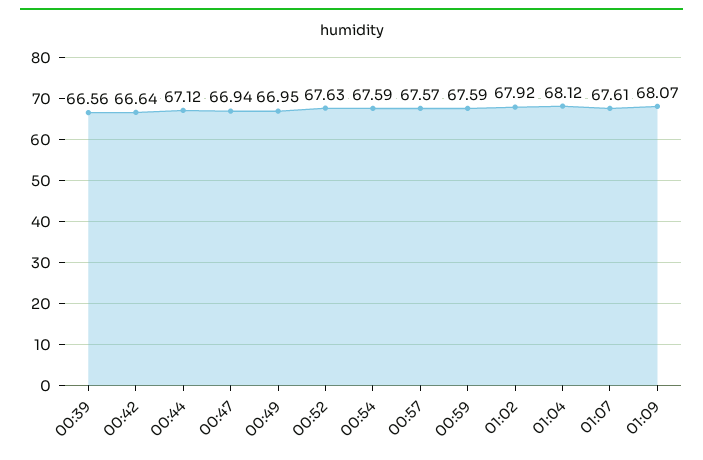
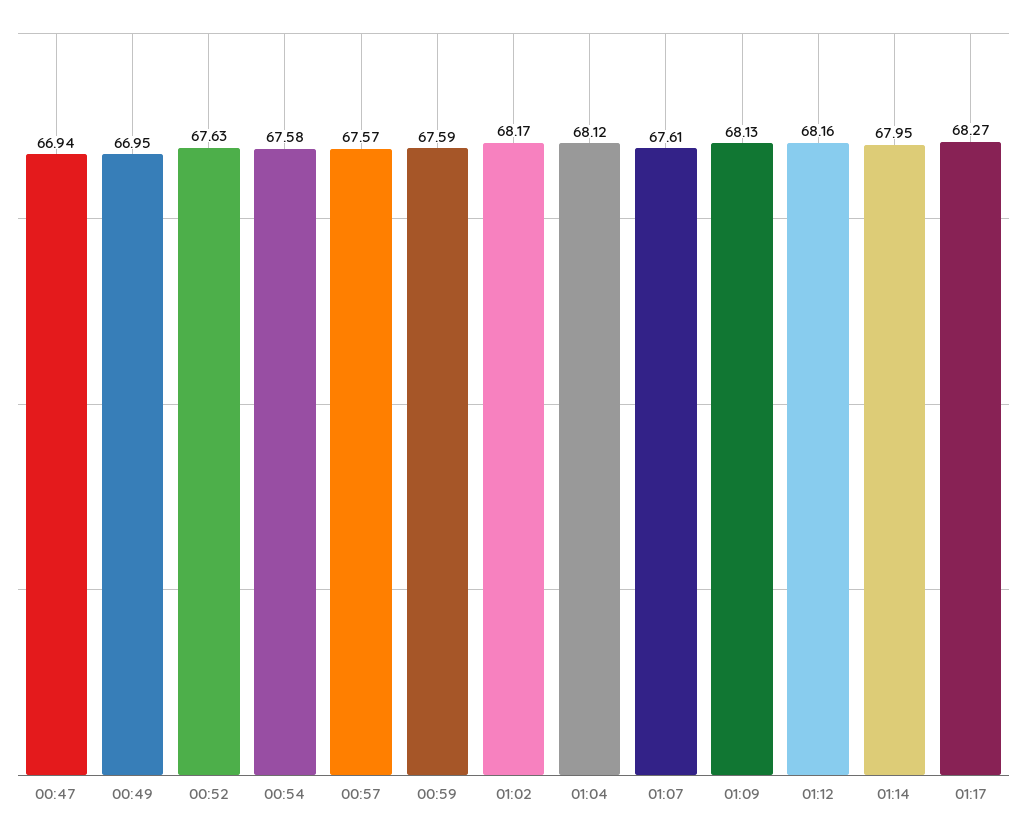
00:39: 66.56 -> none
00:42: 66.64 -> none
00:44: 67.12 -> none
00:54: 67.59 -> 67.58
01:02: 67.92 -> 68.17
01:09: 68.07 -> 68.13
01:12: none -> 68.16
01:14: none -> 67.95
01:17: none -> 68.27

